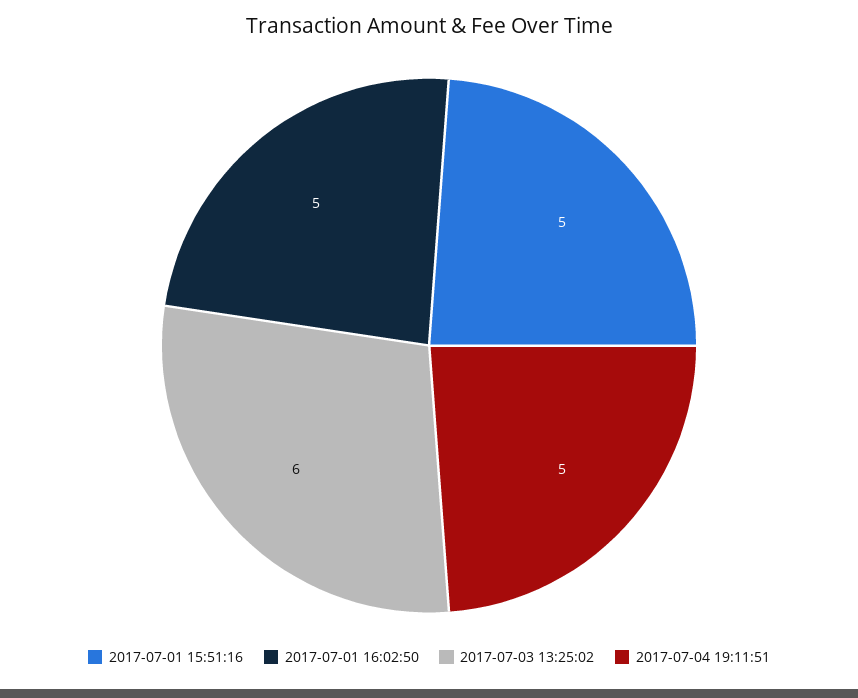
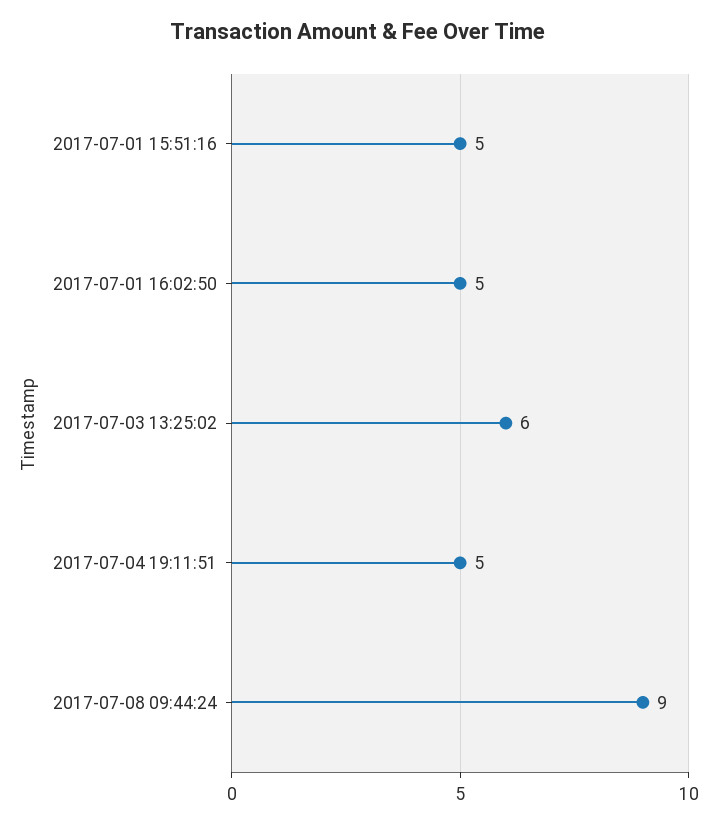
2017-07-08 09:44:24: none -> 9

